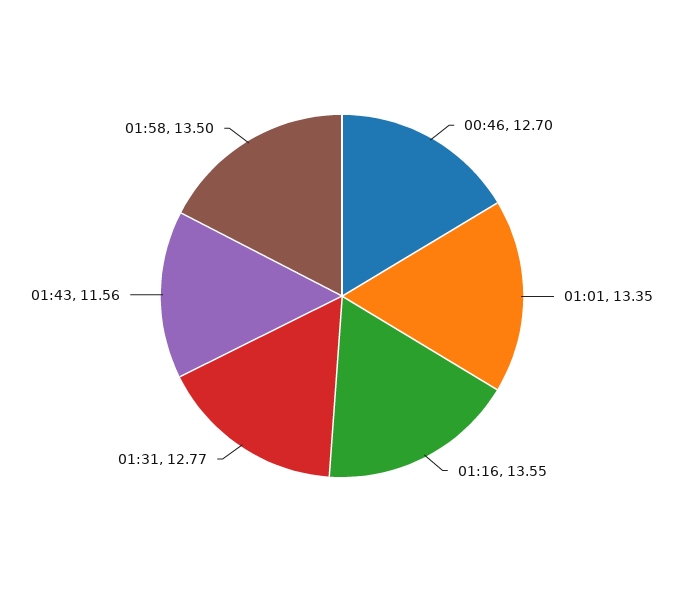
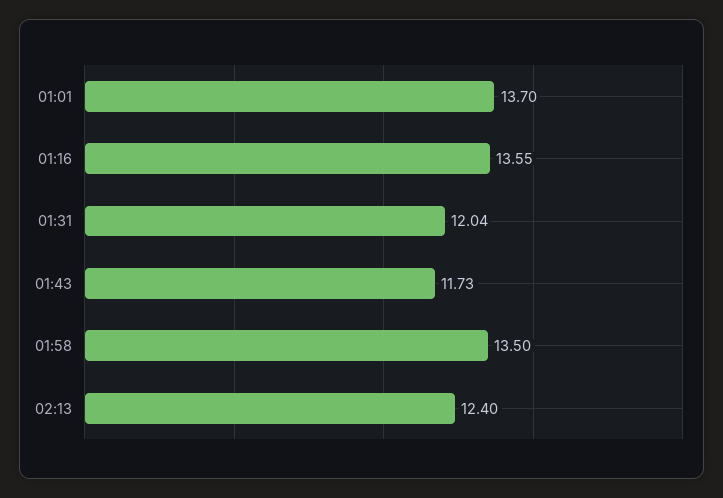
00:46: 12.7 -> none
01:01: 13.35 -> 13.7
01:31: 12.77 -> 12.04
01:43: 11.56 -> 11.73
02:13: none -> 12.4

